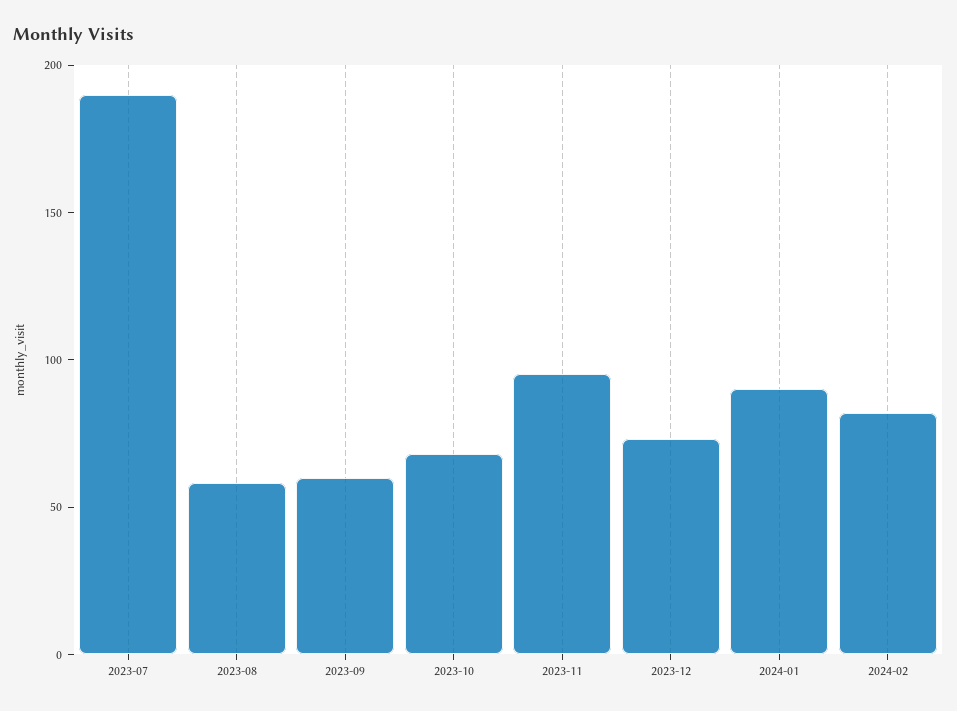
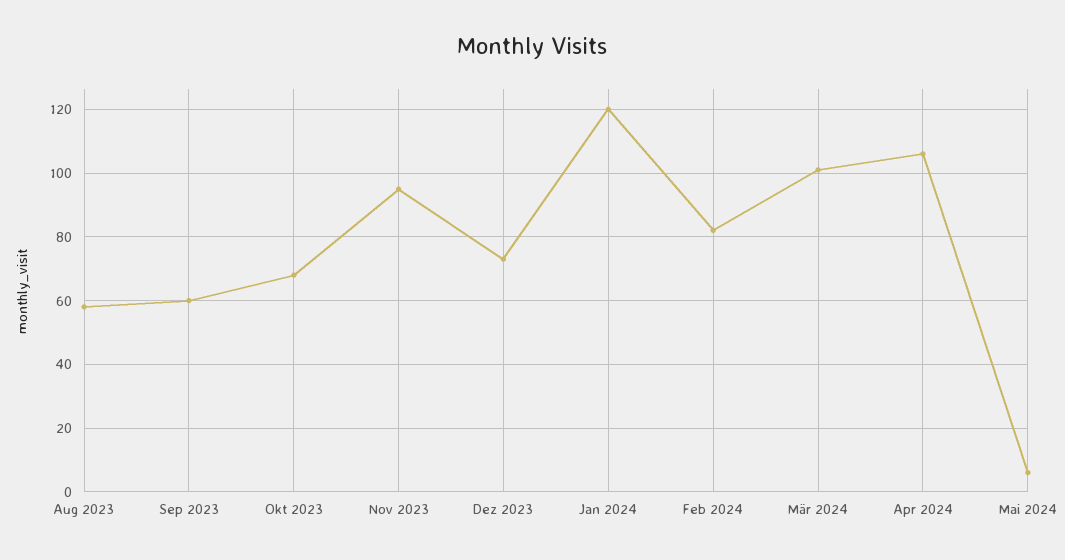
2023-07: 190 -> none
2024-01: 90 -> 120
Mär 2024: none -> 100
Apr 2024: none -> 105
Mai 2024: none -> 5

